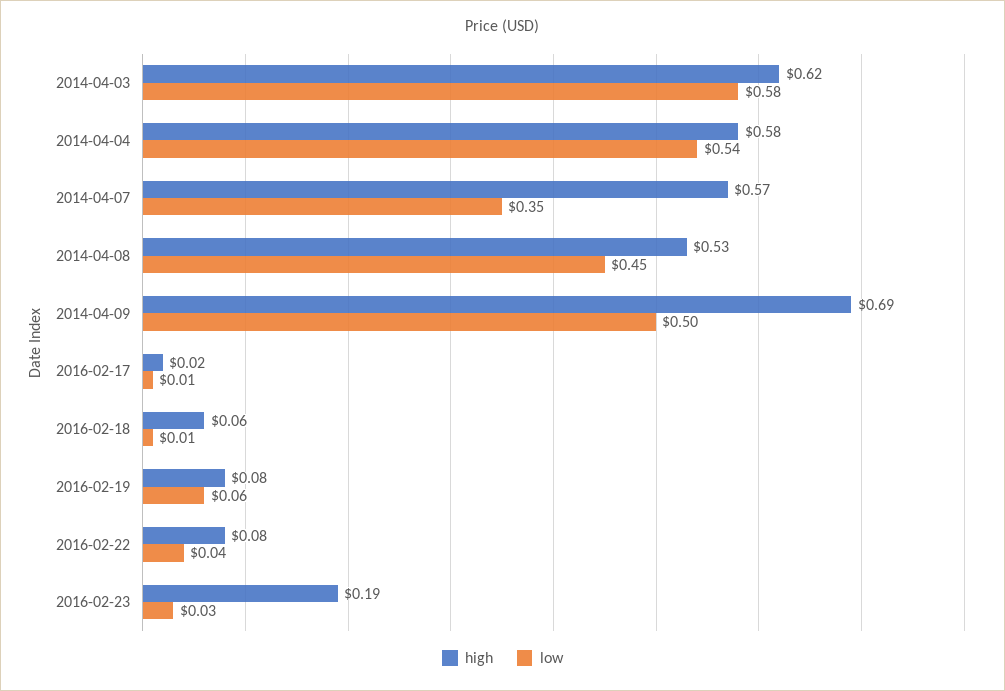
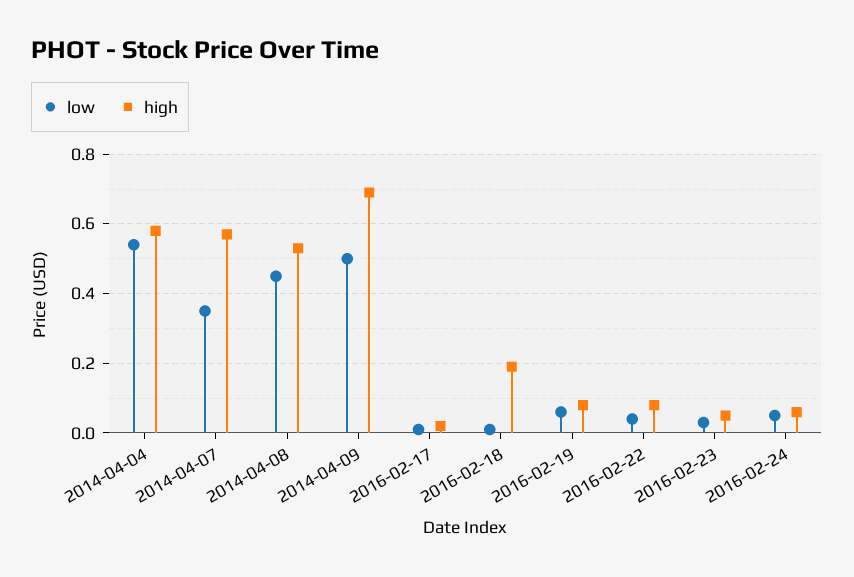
high, 2014-04-03: 0.62 -> none
low, 2014-04-03: 0.58 -> none
high, 2016-02-18: 0.06 -> 0.2
high, 2016-02-23: 0.19 -> 0.05
low, 2016-02-24: none -> 0.05
high, 2016-02-24: none -> 0.05

